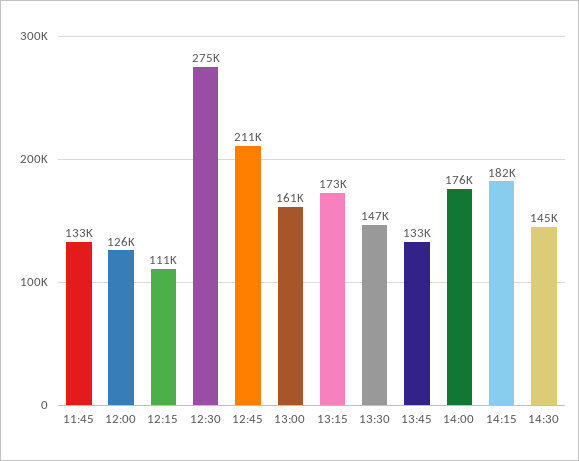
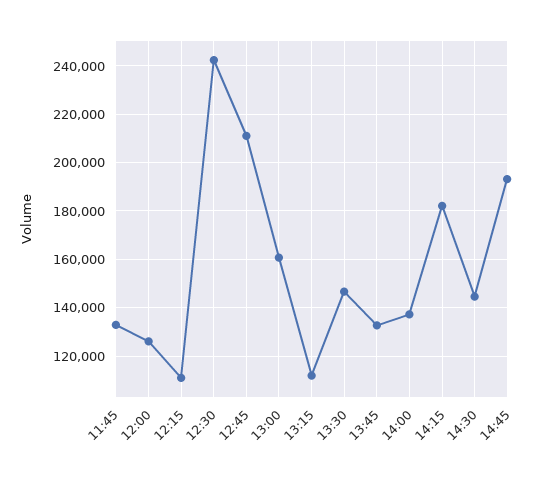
12:30: 275000 -> 242500
13:15: 173000 -> 112500
14:00: 176000 -> 137500
14:45: none -> 192500

